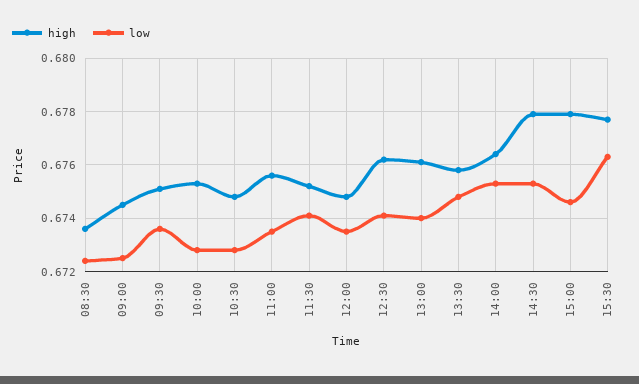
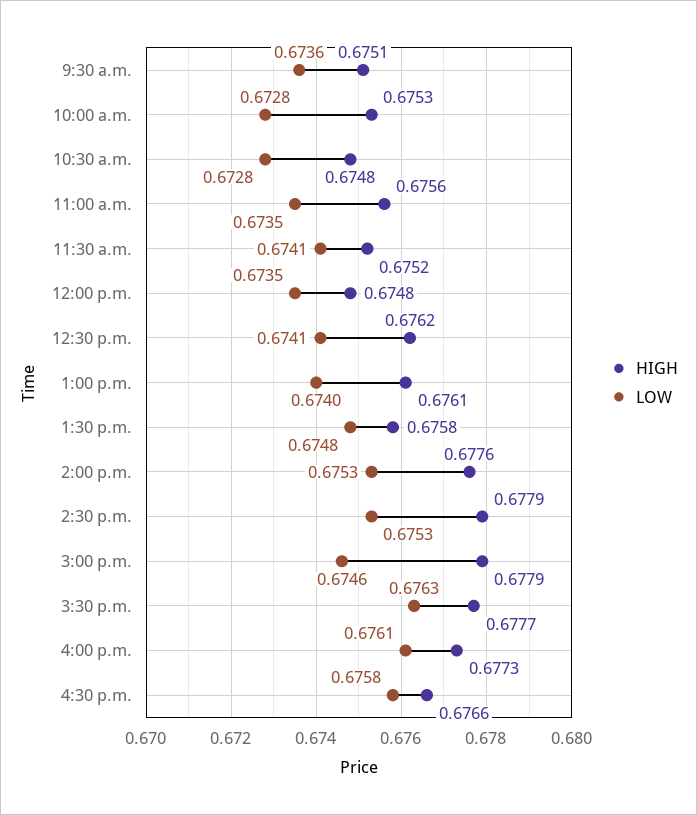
high, 08:30: 0.6735 -> none
low, 08:30: 0.6725 -> none
high, 09:00: 0.6745 -> none
low, 09:00: 0.6725 -> none
high, 14:00: 0.6765 -> 0.6776
high, 4:00 p.m.: none -> 0.6773
low, 4:00 p.m.: none -> 0.6761
high, 4:30 p.m.: none -> 0.6766
low, 4:30 p.m.: none -> 0.6758

